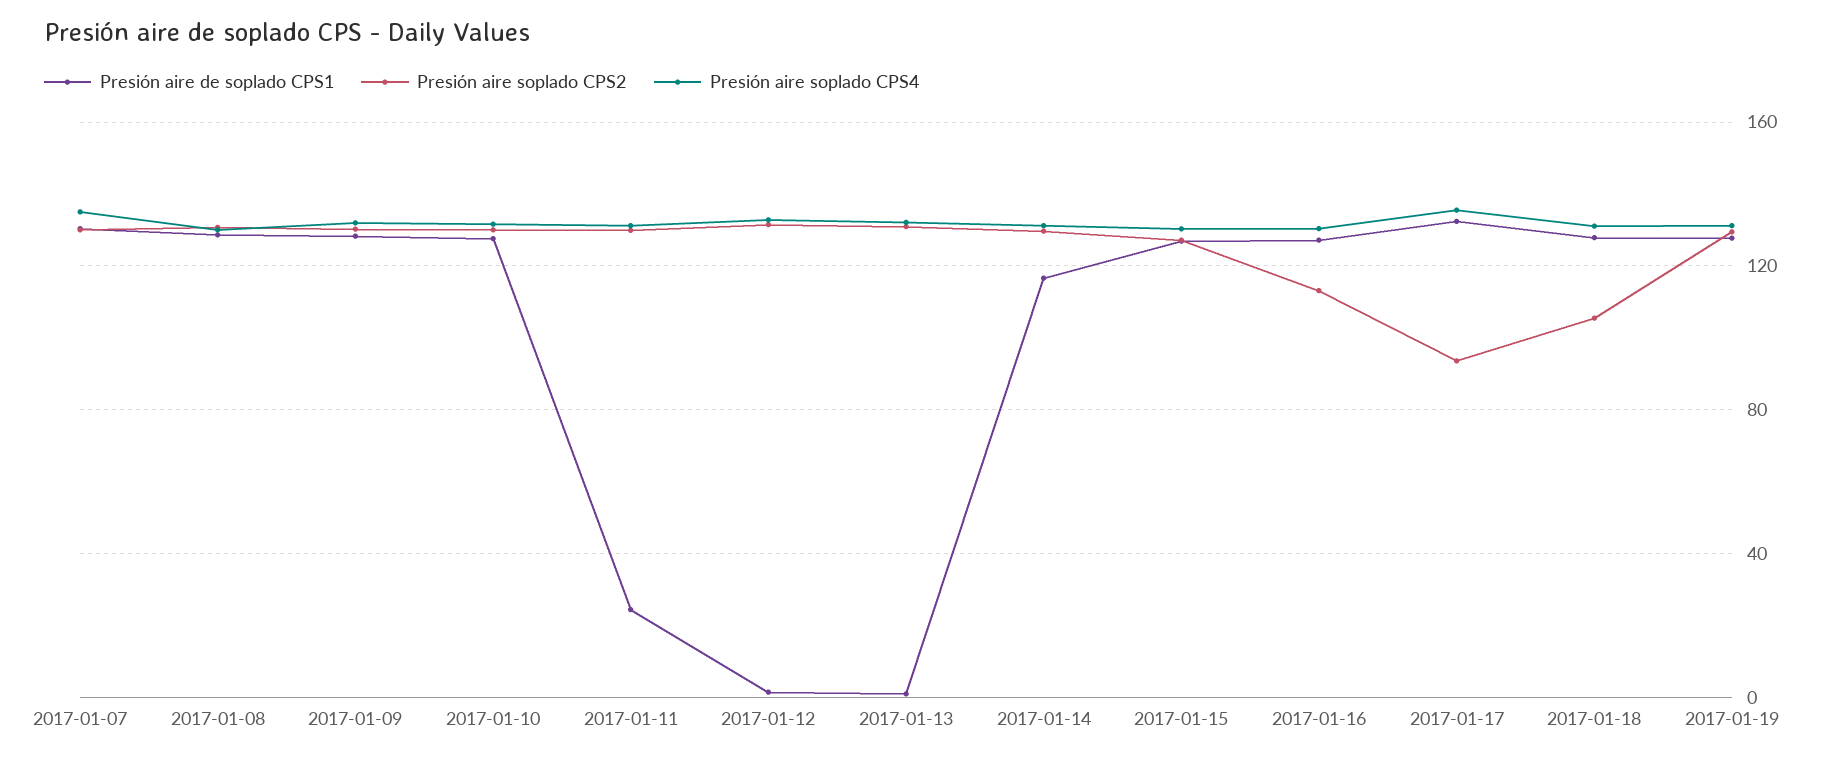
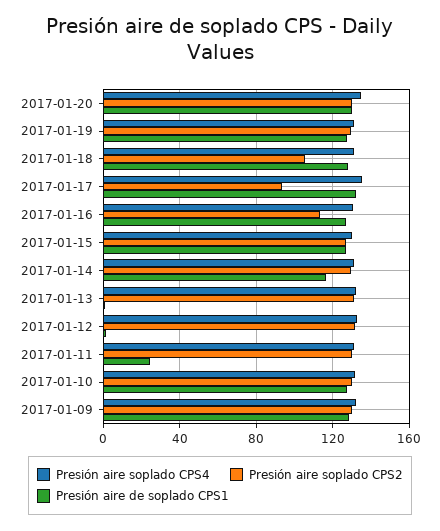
Presión aire de soplado CPS1, 2017-01-07: 130 -> none
Presión aire soplado CPS2, 2017-01-07: 130 -> none
Presión aire soplado CPS4, 2017-01-07: 135 -> none
Presión aire de soplado CPS1, 2017-01-08: 130 -> none
Presión aire soplado CPS2, 2017-01-08: 130 -> none
Presión aire soplado CPS4, 2017-01-08: 130 -> none
Presión aire soplado CPS4, 2017-01-20: none -> 135
Presión aire soplado CPS2, 2017-01-20: none -> 130
Presión aire de soplado CPS1, 2017-01-20: none -> 130

